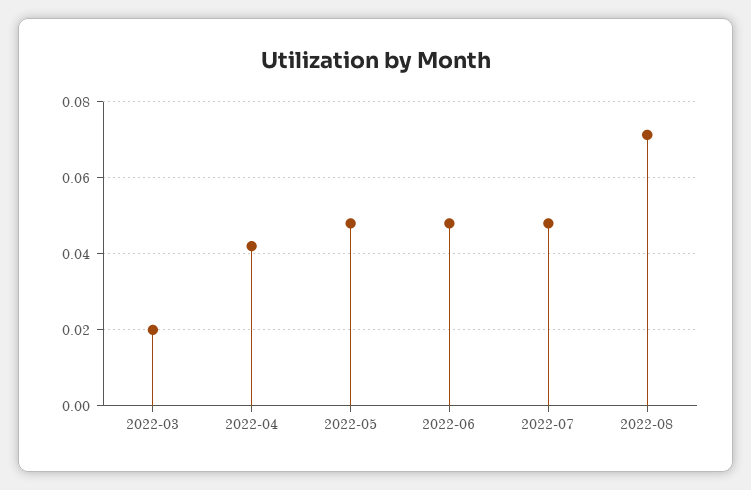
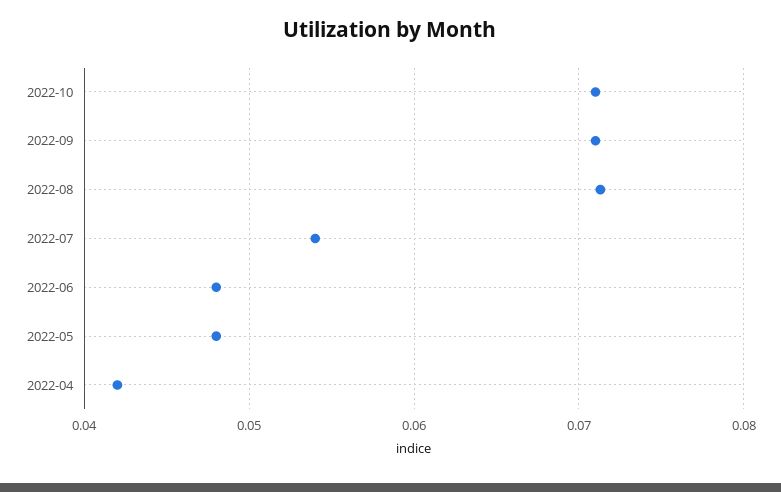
2022-03: 0.02 -> none
2022-07: 0.048 -> 0.054
2022-10: none -> 0.071
2022-09: none -> 0.071

